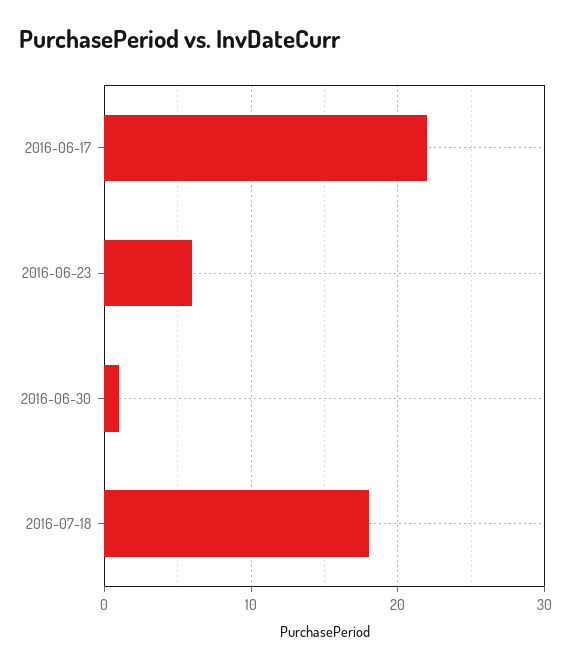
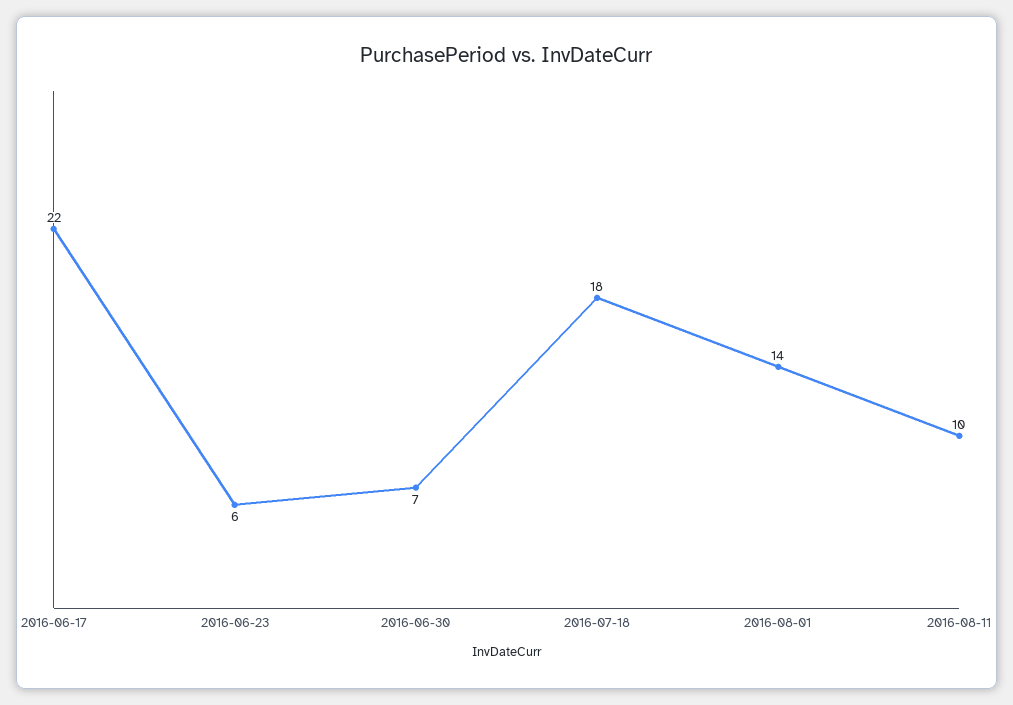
2016-06-30: 1 -> 7
2016-08-01: none -> 14
2016-08-11: none -> 10

